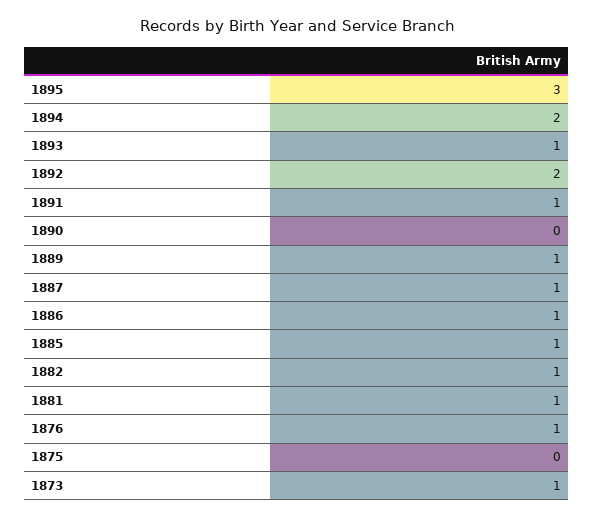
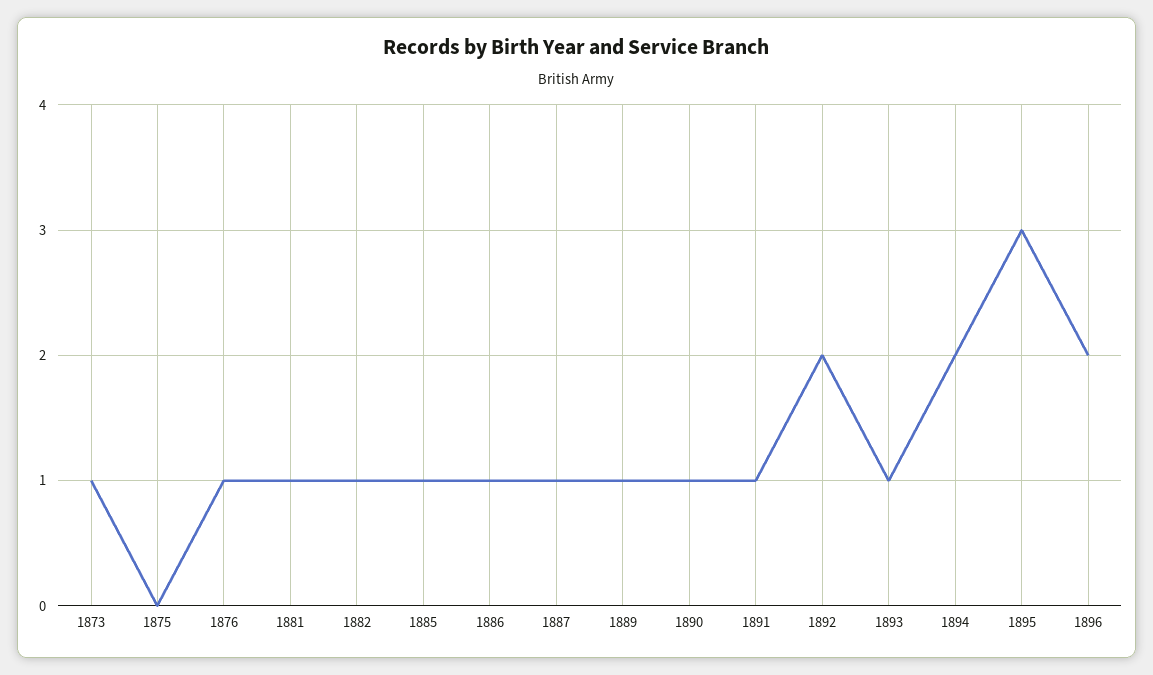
1890: 0 -> 1
1896: none -> 2

